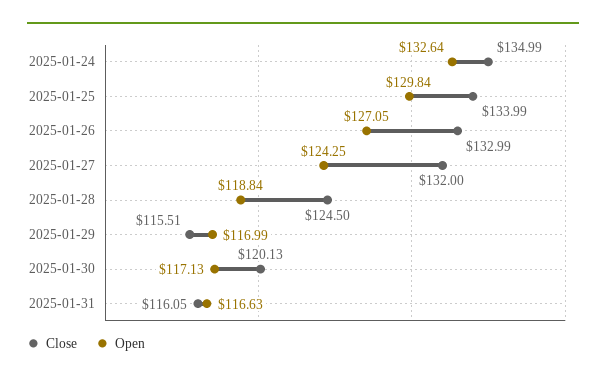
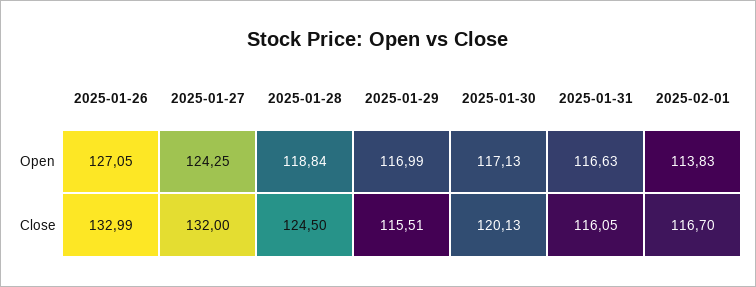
Close, 2025-01-24: 134.99 -> none
Open, 2025-01-24: 132.64 -> none
Close, 2025-01-25: 133.99 -> none
Open, 2025-01-25: 129.84 -> none
Open, 2025-02-01: none -> 113.83
Close, 2025-02-01: none -> 116.7

